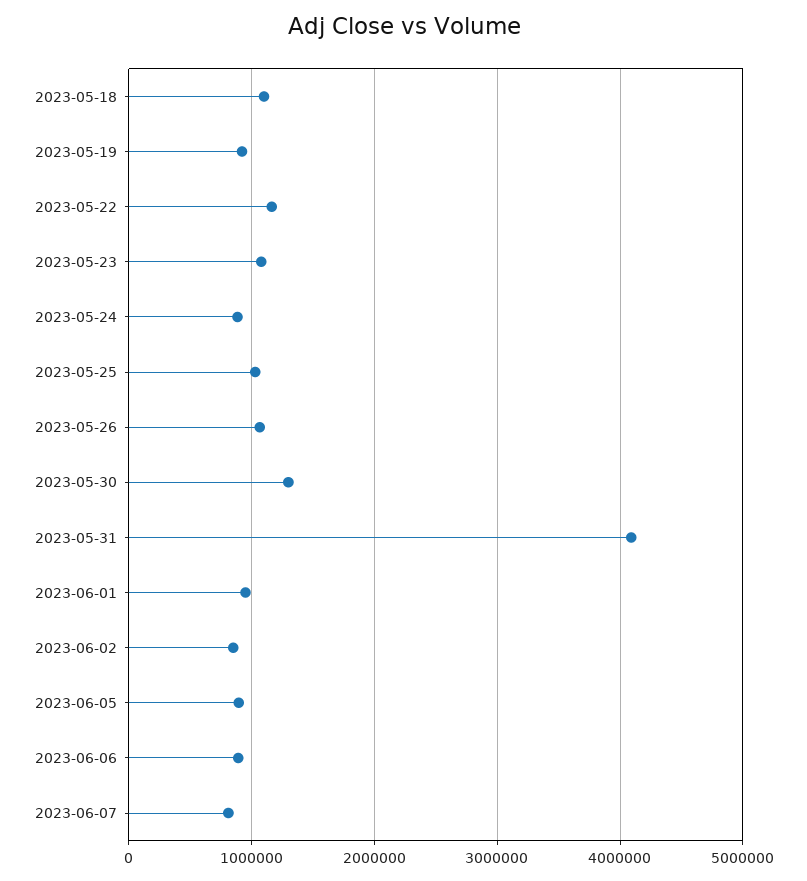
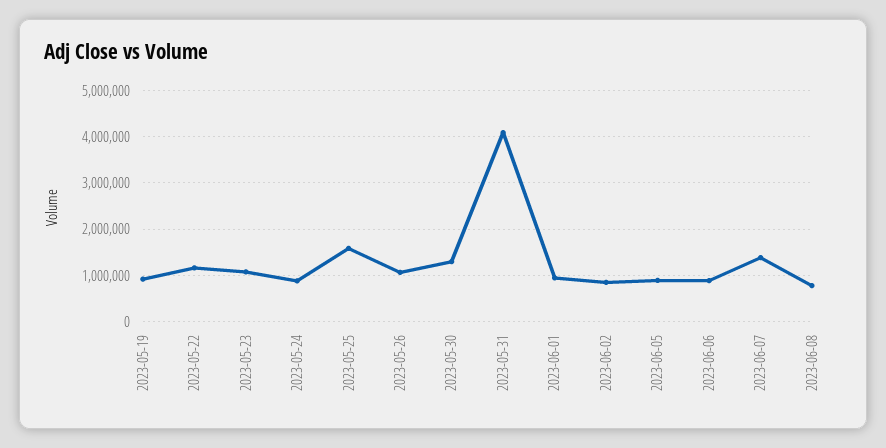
2023-05-18: 1100000 -> none
2023-05-25: 1000000 -> 1600000
2023-06-07: 800000 -> 1400000
2023-06-08: none -> 800000

